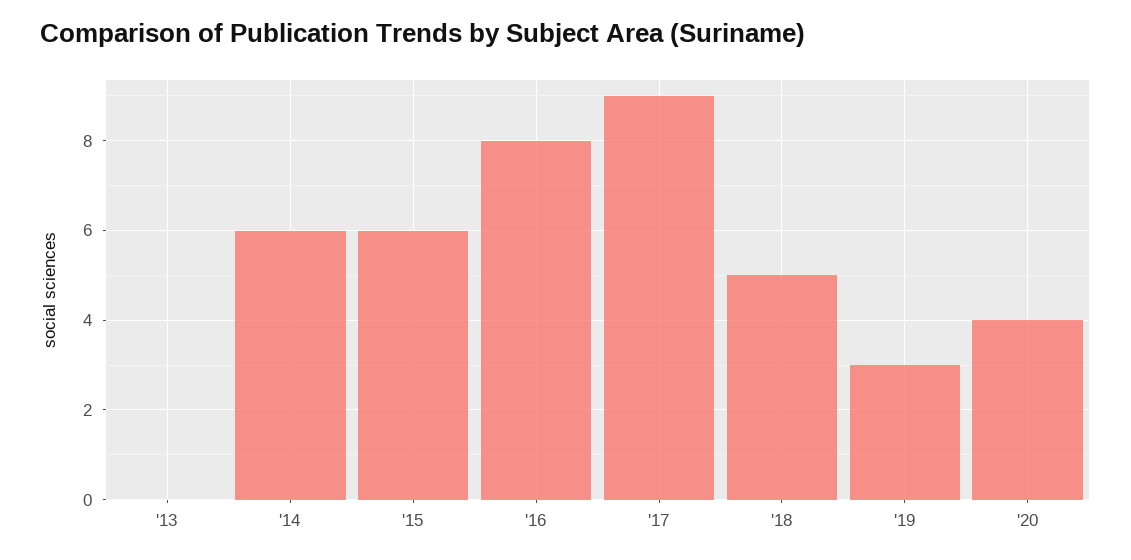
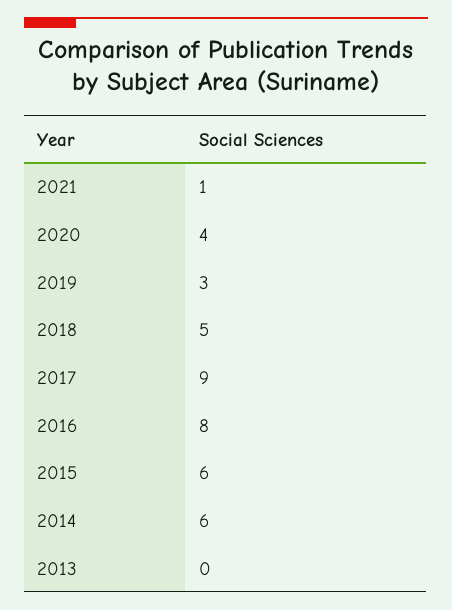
2021: none -> 1

